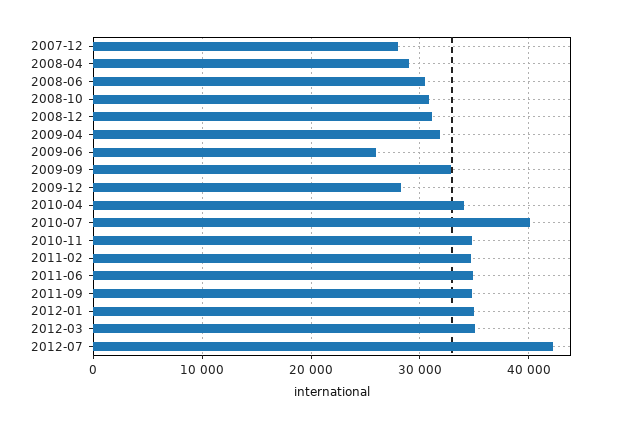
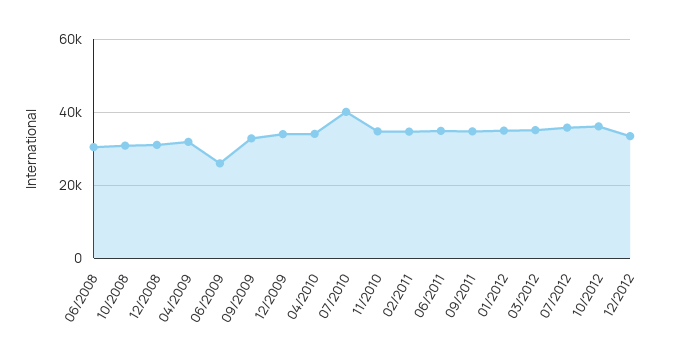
2007-12: 28000 -> none
2008-04: 29000 -> none
2009-12: 28000 -> 34000
2012-07: 42000 -> 36000
10/2012: none -> 36000
12/2012: none -> 34000

